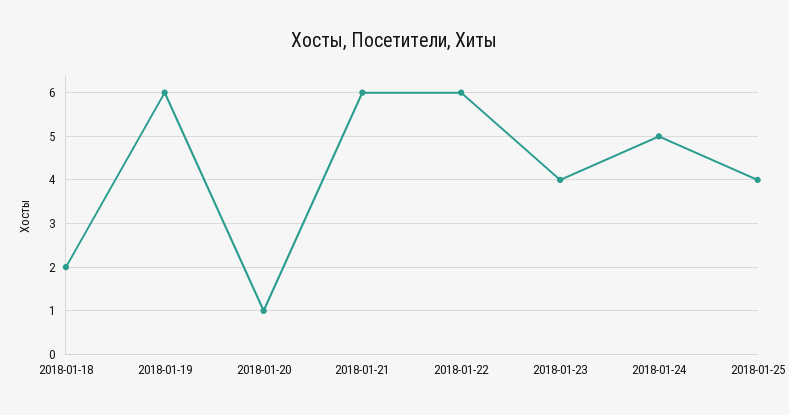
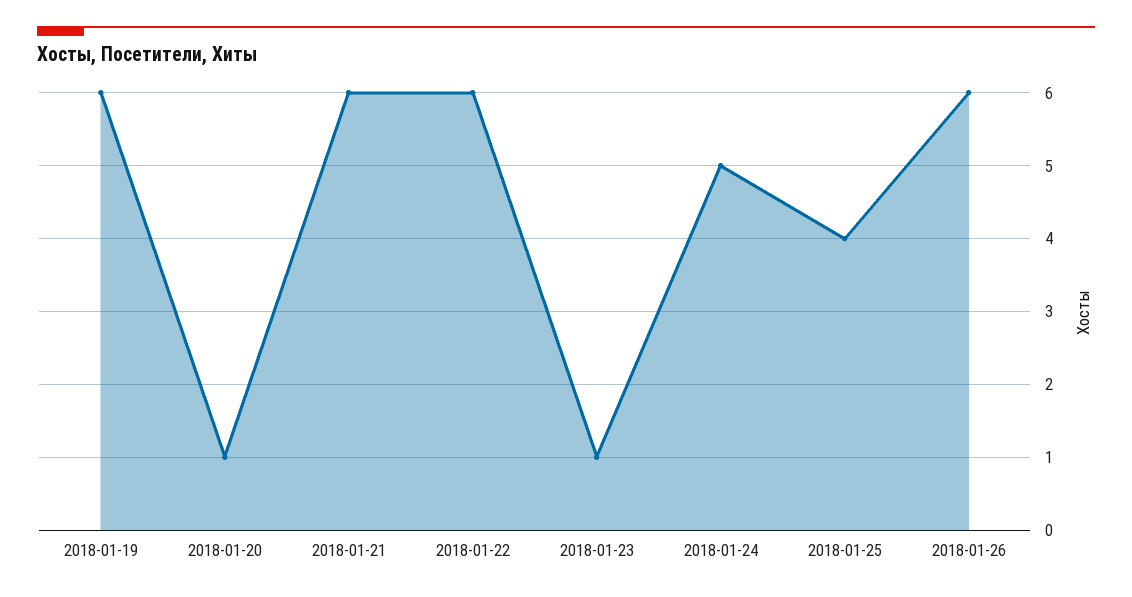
2018-01-18: 2 -> none
2018-01-23: 4 -> 1
2018-01-26: none -> 6

